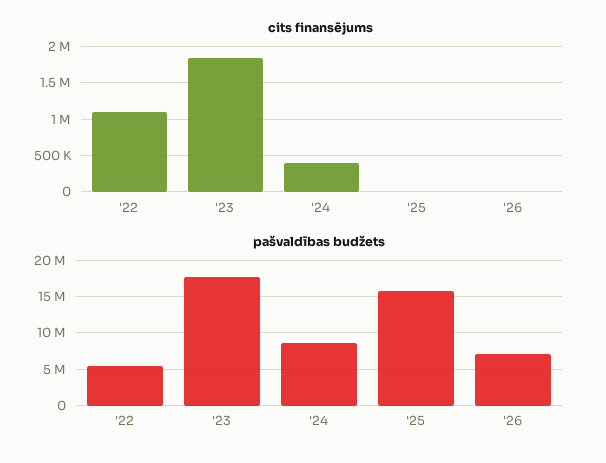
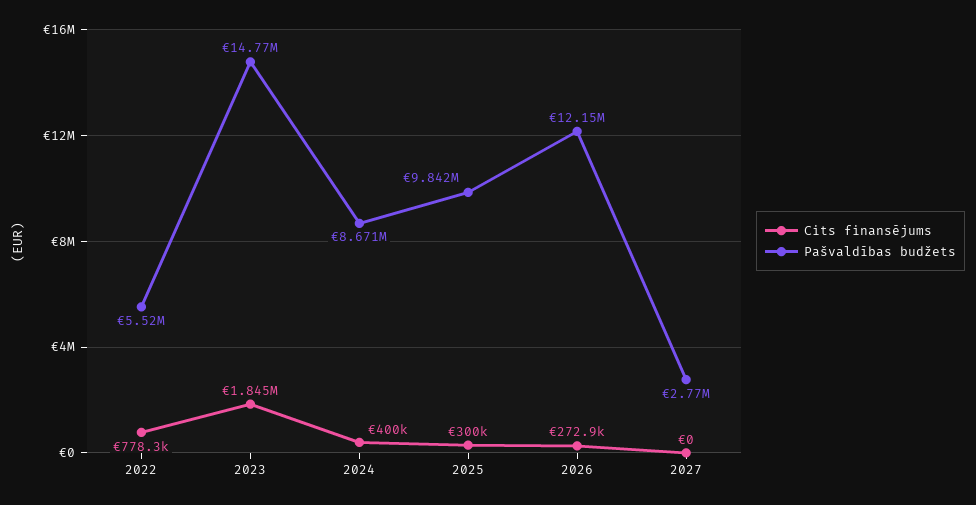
cits finansējums, '22: 1100000 -> 778300
cits finansējums, '25: 0 -> 300000
cits finansējums, '26: 0 -> 272900
pašvaldības budžets, '23: 18000000 -> 14770000
pašvaldības budžets, '25: 16000000 -> 9842000
pašvaldības budžets, '26: 7000000 -> 12150000
cits finansējums, 2027: none -> 0
pašvaldības budžets, 2027: none -> 2770000

